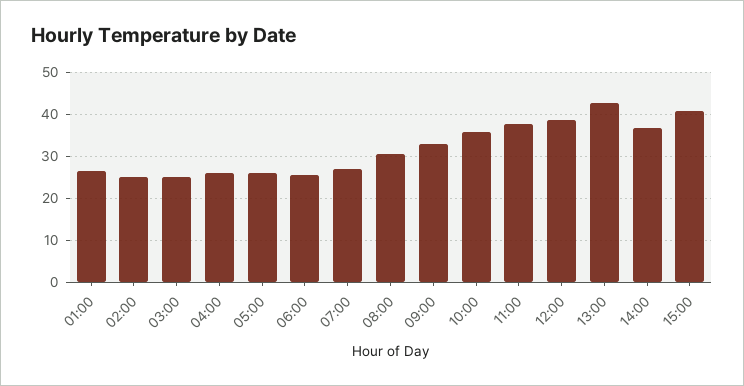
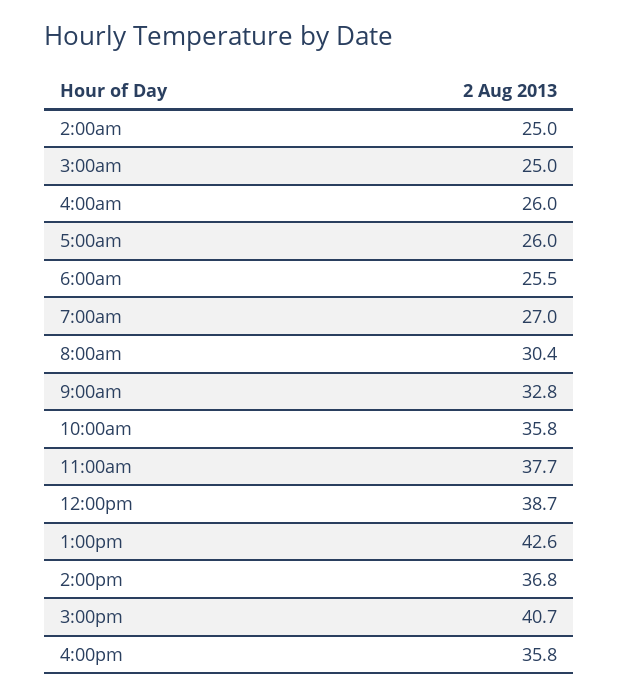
01:00: 26 -> none
4:00pm: none -> 35.8

